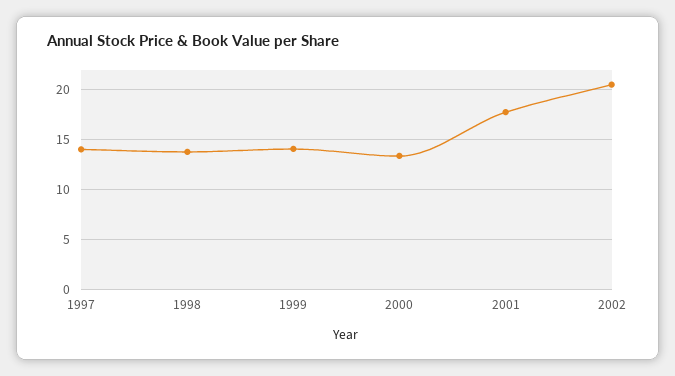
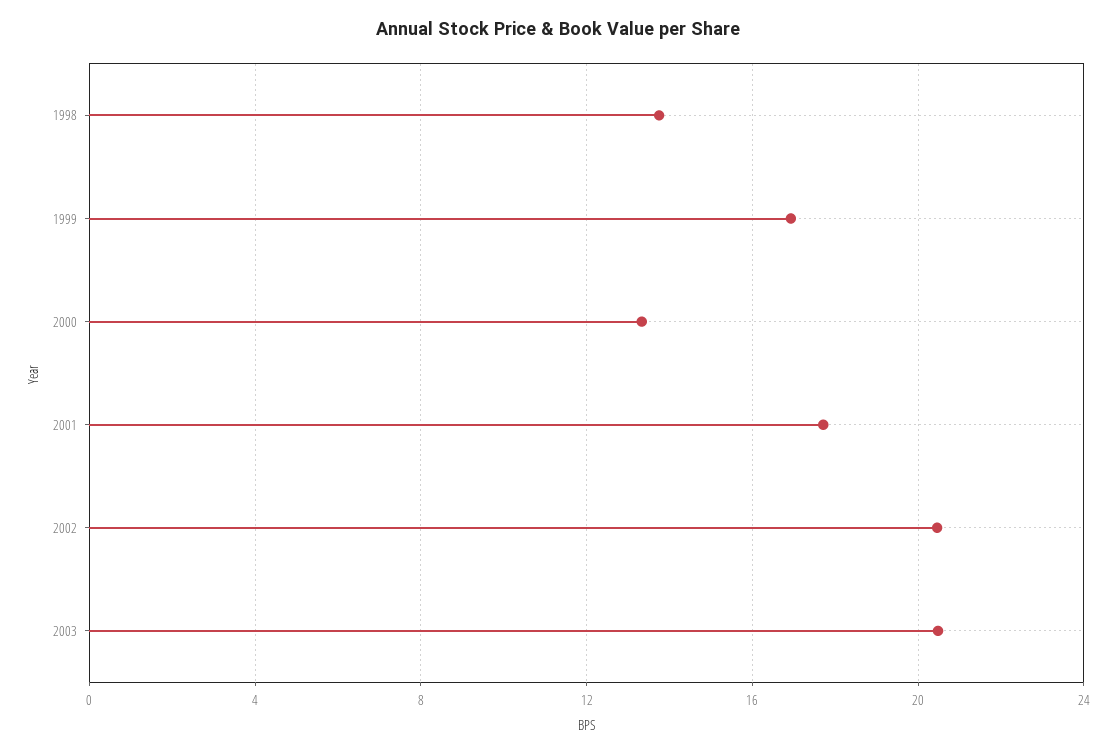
1997: 14 -> none
1999: 14 -> 17
2003: none -> 20.5

